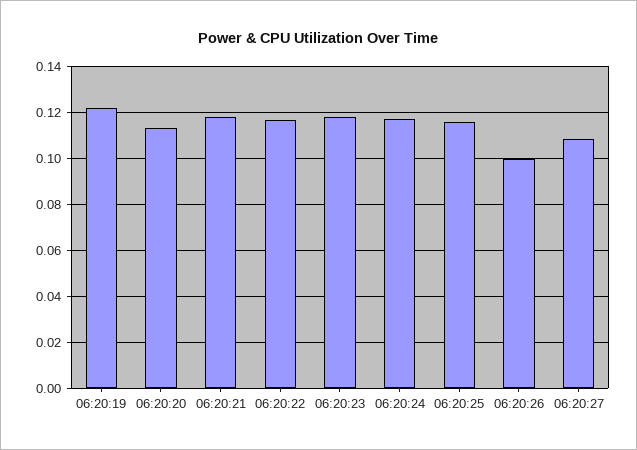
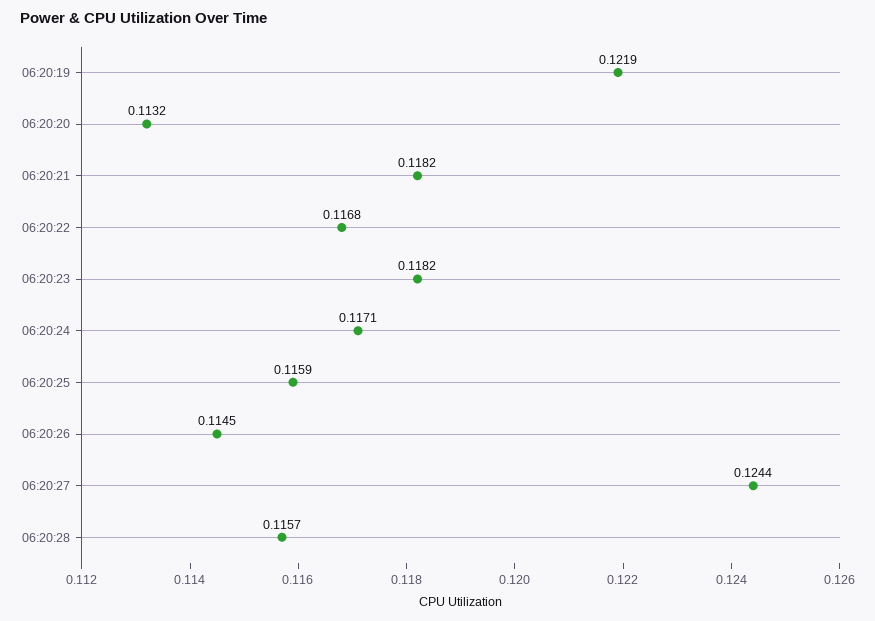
06:20:26: 0.1 -> 0.1145
06:20:27: 0.11 -> 0.1244
06:20:28: none -> 0.1157

